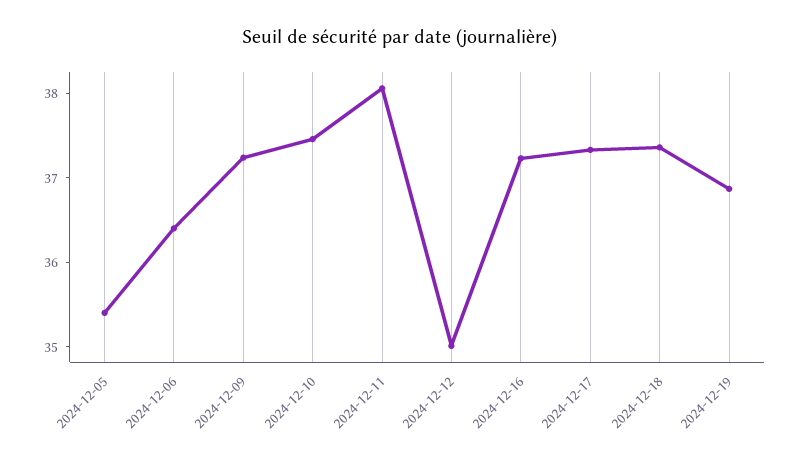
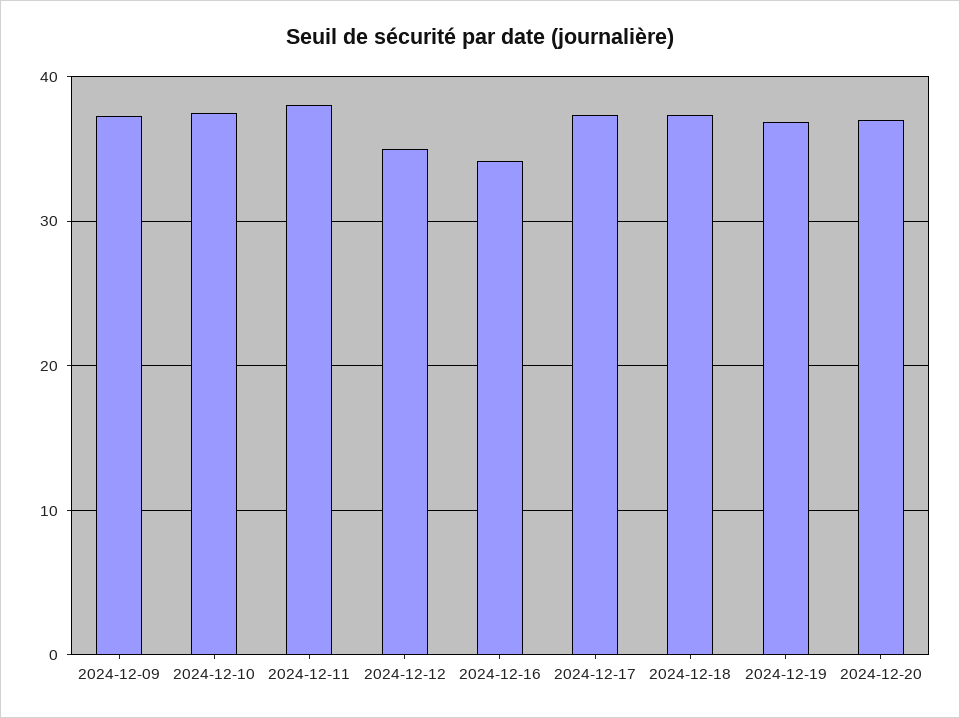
2024-12-05: 35.4 -> none
2024-12-06: 36.4 -> none
2024-12-16: 37.2 -> 34
2024-12-20: none -> 37

